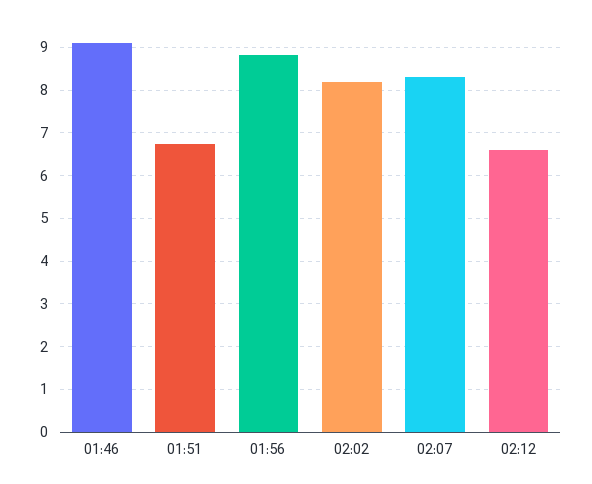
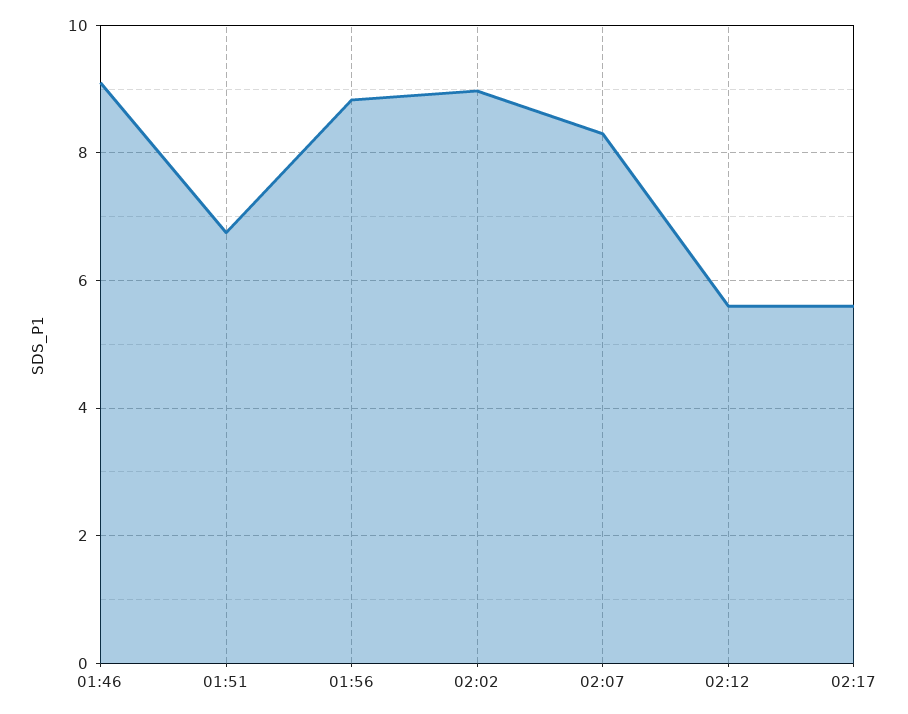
02:02: 8.2 -> 9
02:12: 6.6 -> 5.6
02:17: none -> 5.6

